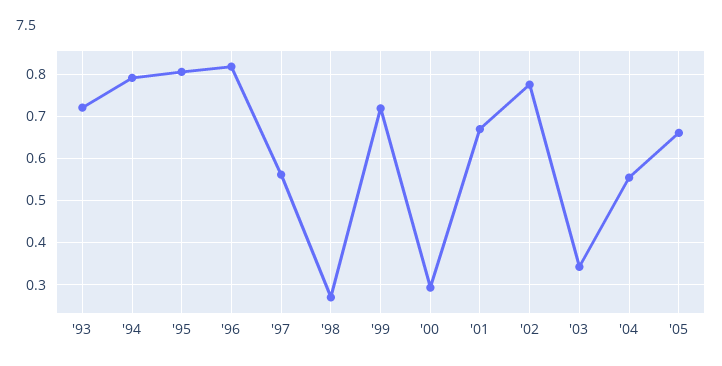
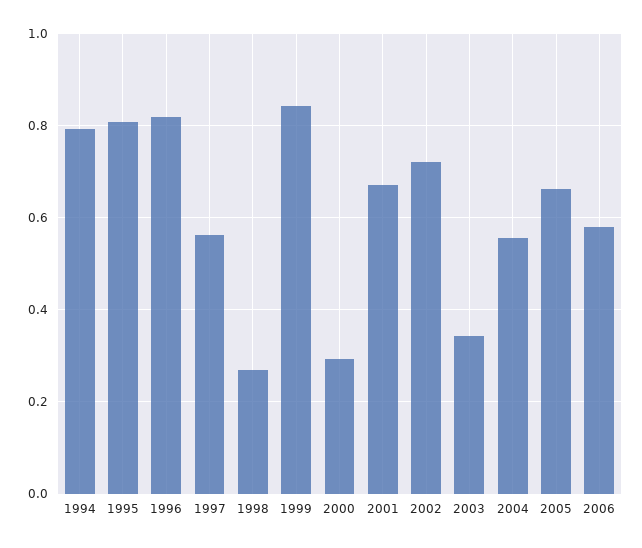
'93: 0.72 -> none
'99: 0.72 -> 0.84
'02: 0.78 -> 0.72
2006: none -> 0.58

